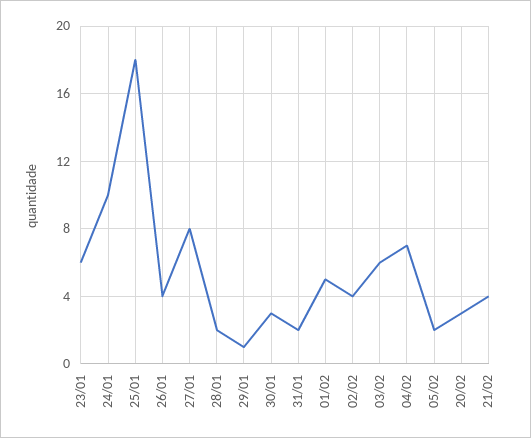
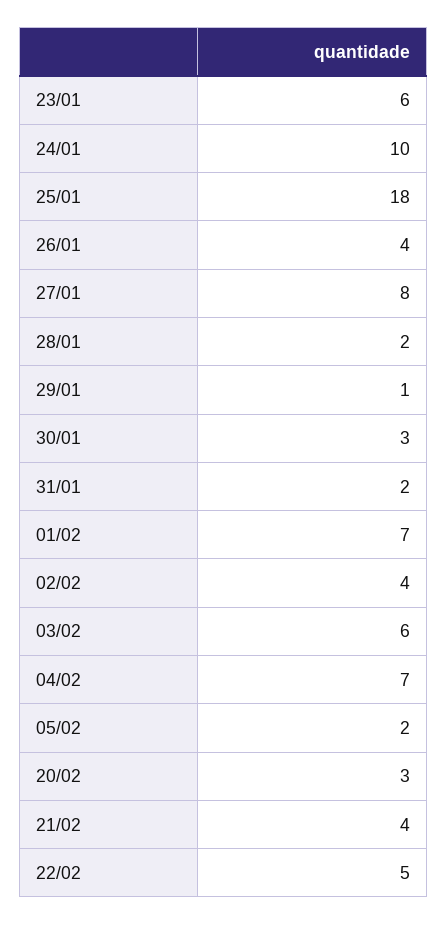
01/02: 5 -> 7
22/02: none -> 5

